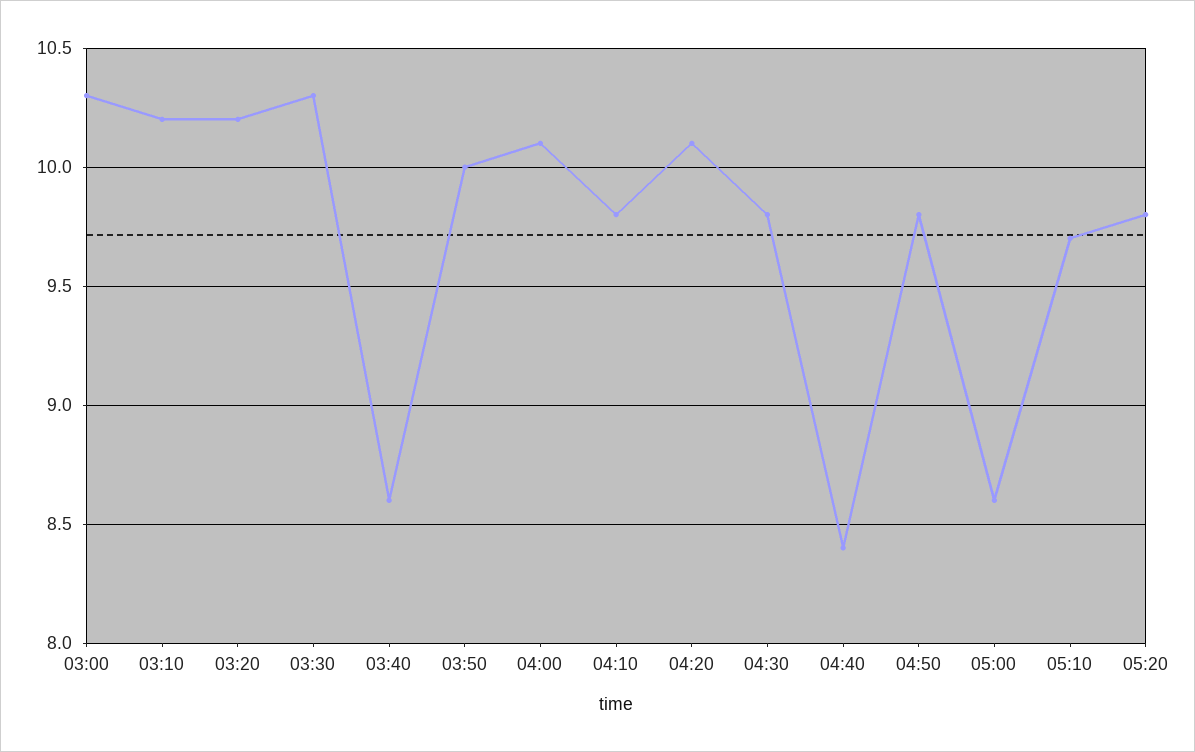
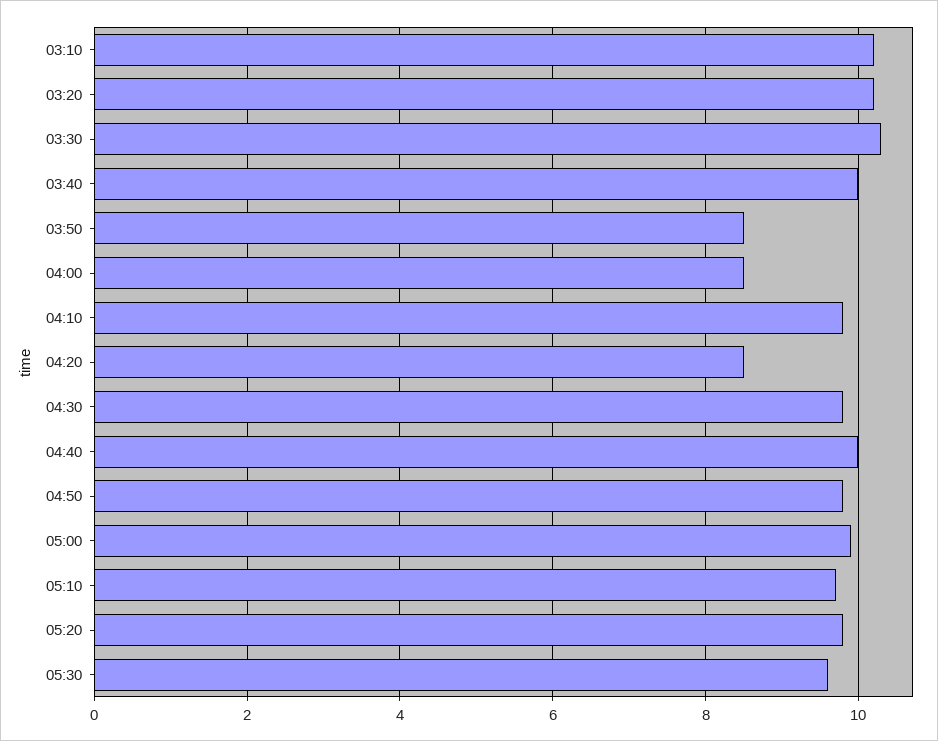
03:00: 10.3 -> none
03:40: 8.6 -> 10
03:50: 10 -> 8.5
04:00: 10.1 -> 8.5
04:20: 10.1 -> 8.5
04:40: 8.4 -> 10
05:00: 8.6 -> 10
05:30: none -> 9.5

